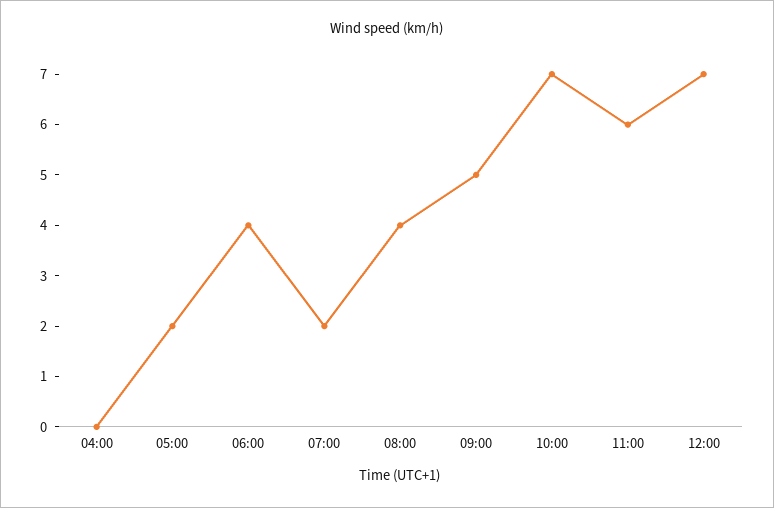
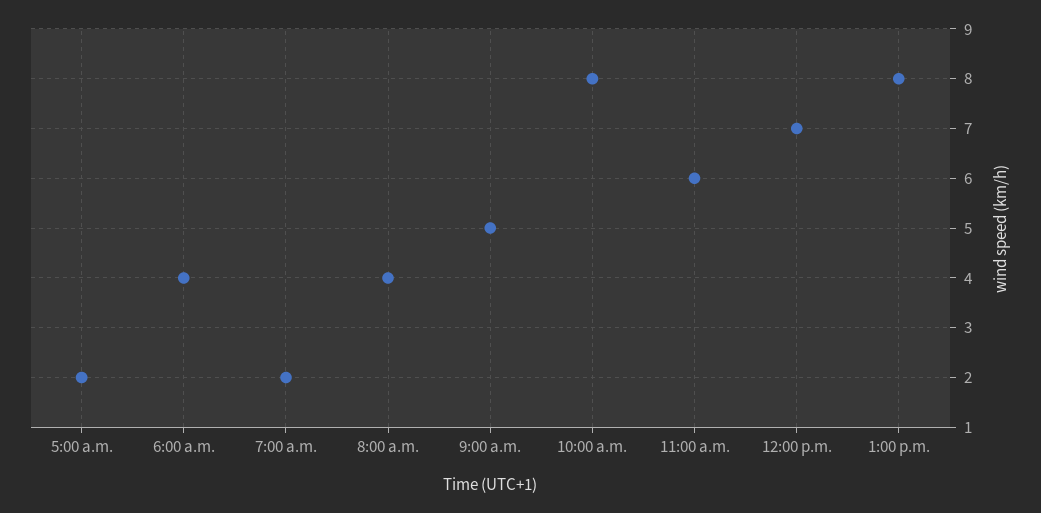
04:00: 0 -> none
10:00: 7 -> 8
1:00 p.m.: none -> 8

